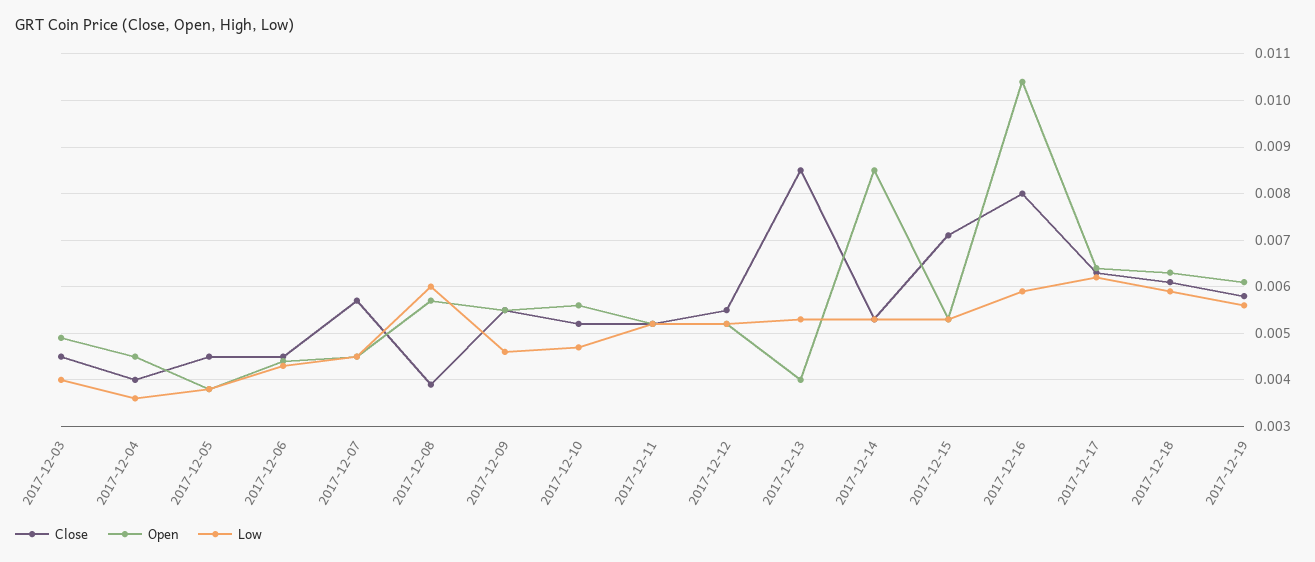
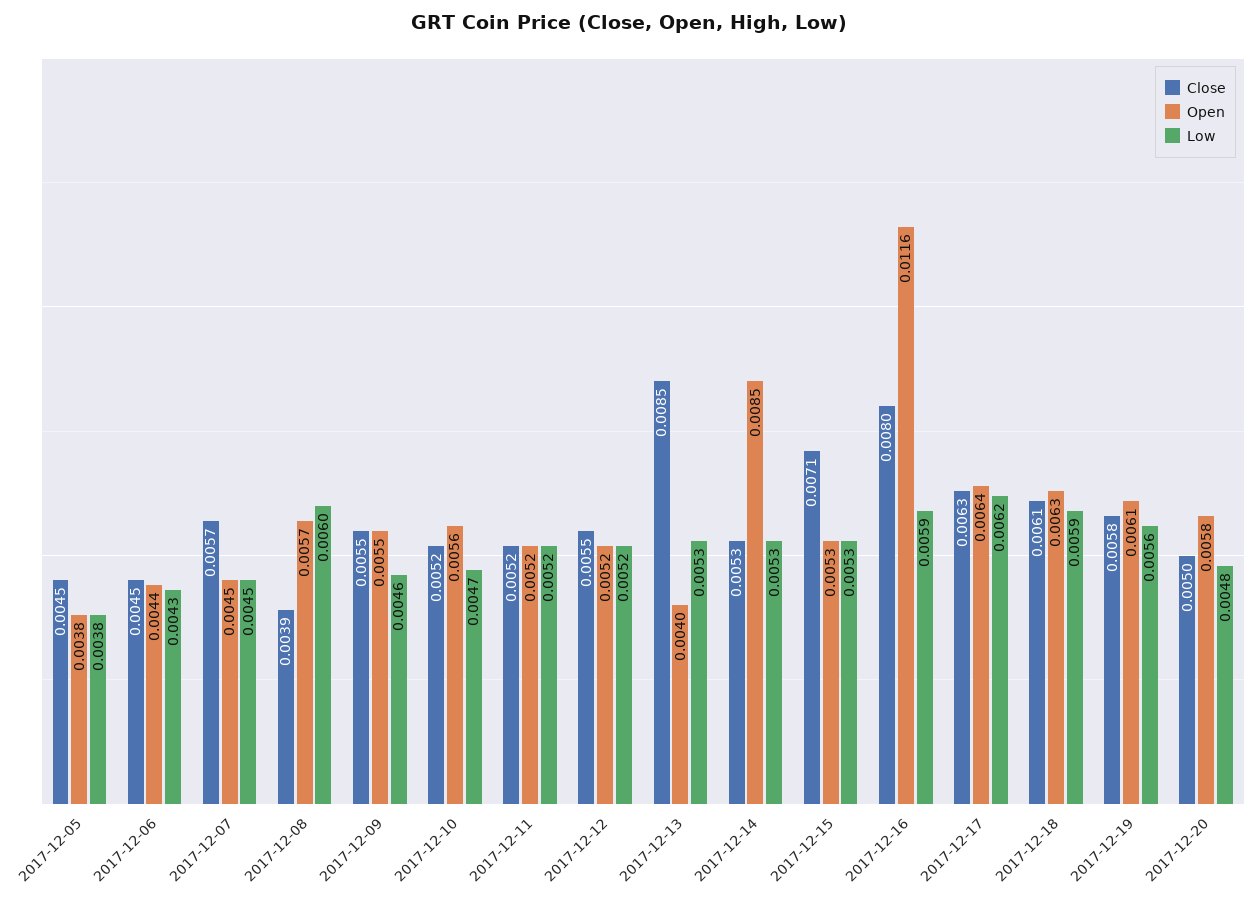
Close, 2017-12-03: 0.0045 -> none
Open, 2017-12-03: 0.005 -> none
Low, 2017-12-03: 0.004 -> none
Close, 2017-12-04: 0.004 -> none
Open, 2017-12-04: 0.0045 -> none
Low, 2017-12-04: 0.0035 -> none
Open, 2017-12-16: 0.0105 -> 0.0116
Close, 2017-12-20: none -> 0.005
Open, 2017-12-20: none -> 0.0058
Low, 2017-12-20: none -> 0.0048

